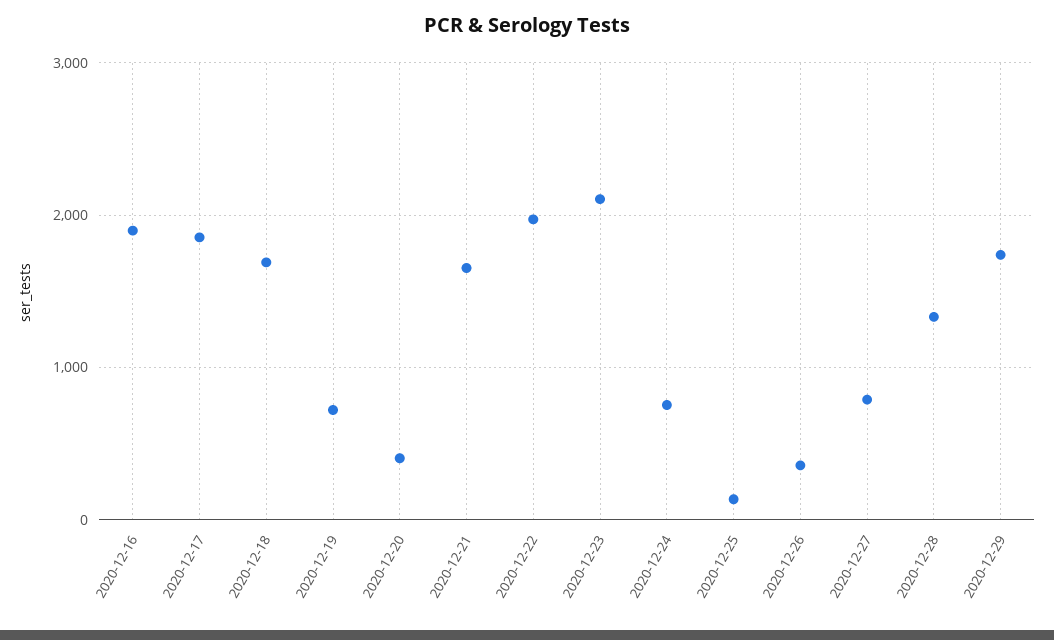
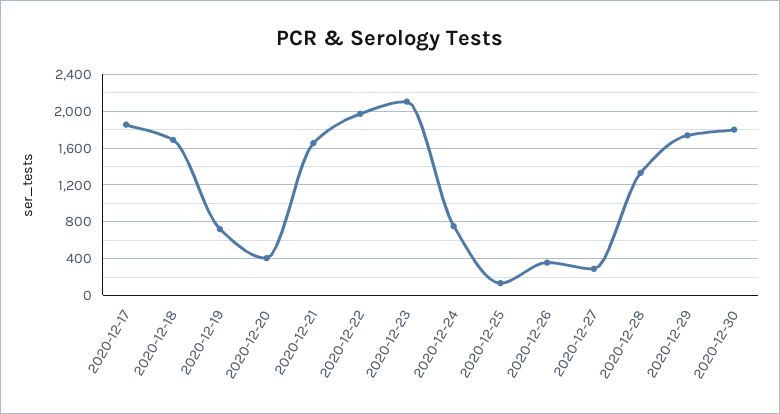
2020-12-16: 1900 -> none
2020-12-27: 800 -> 300
2020-12-30: none -> 1800

